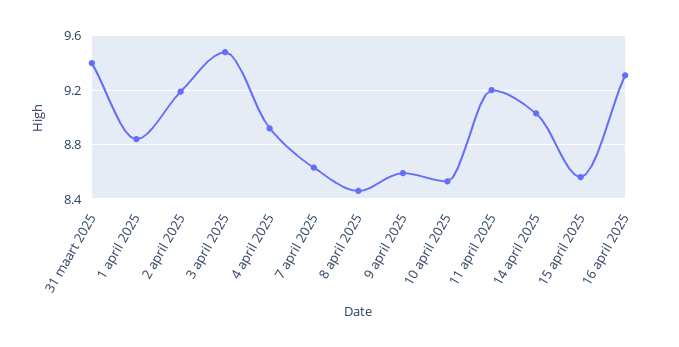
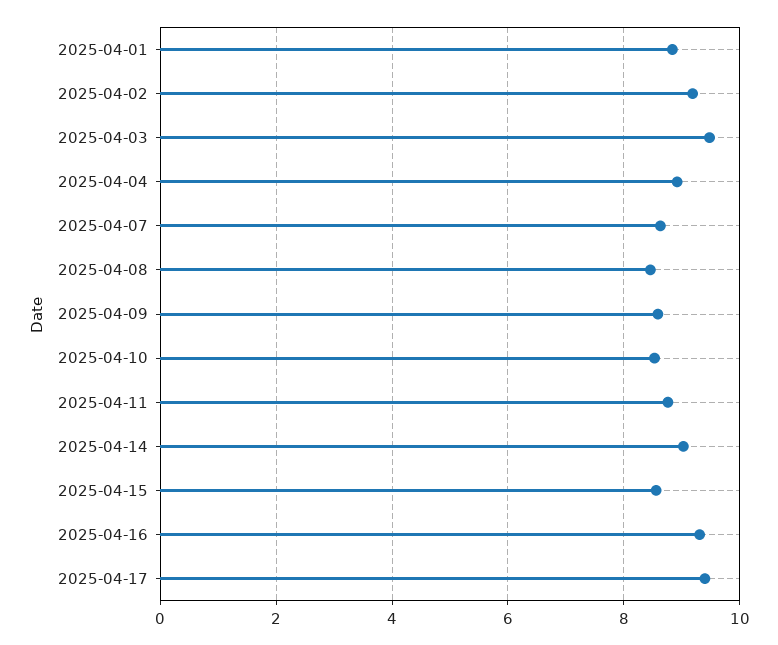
31 maart 2025: 9.4 -> none
11 april 2025: 9.2 -> 8.8
2025-04-17: none -> 9.4

